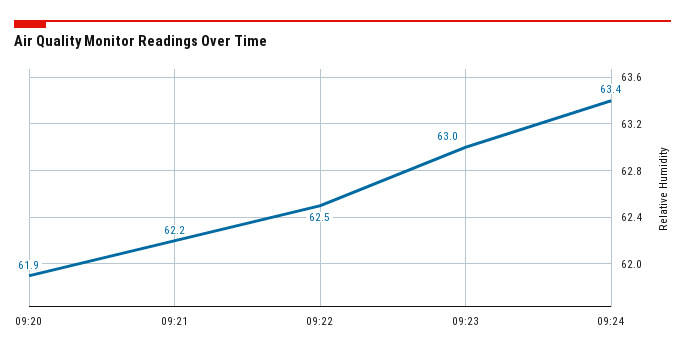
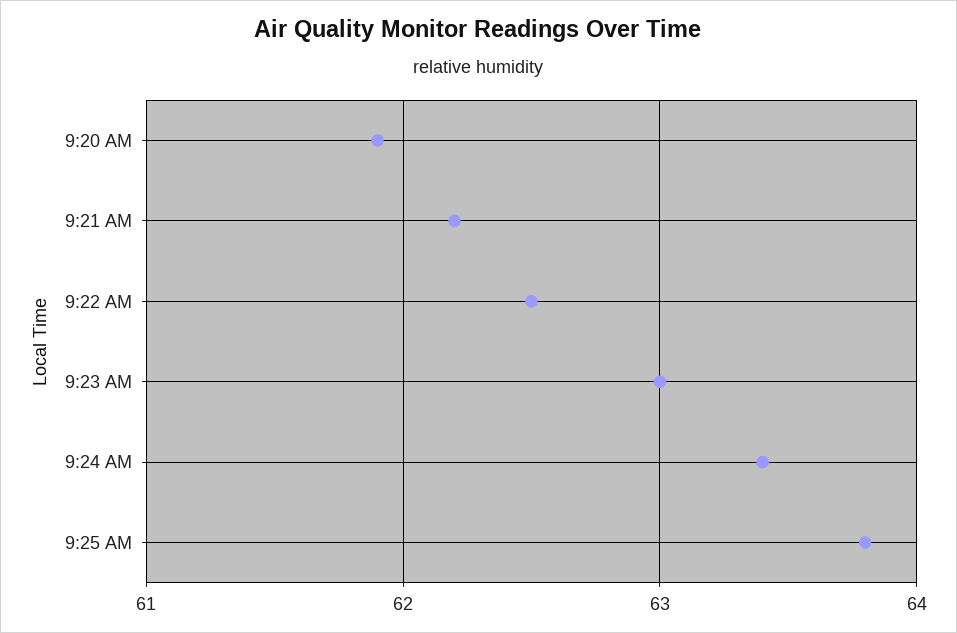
9:25 AM: none -> 63.8

